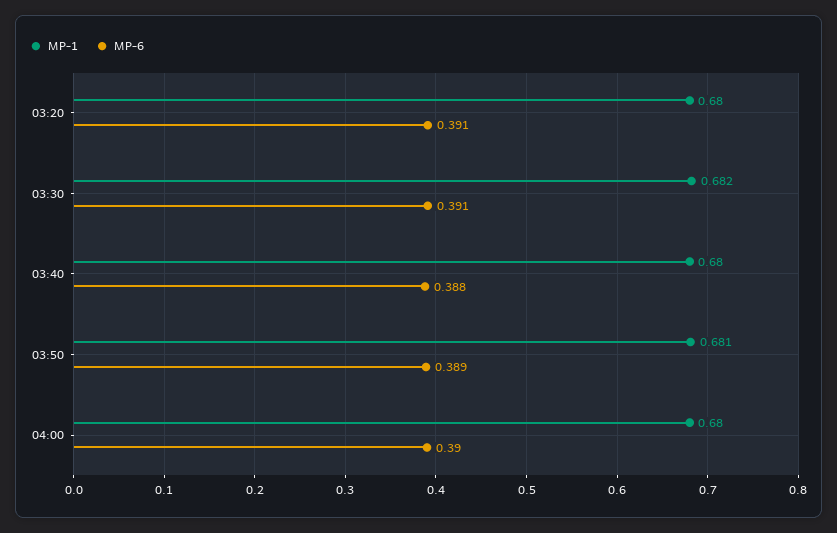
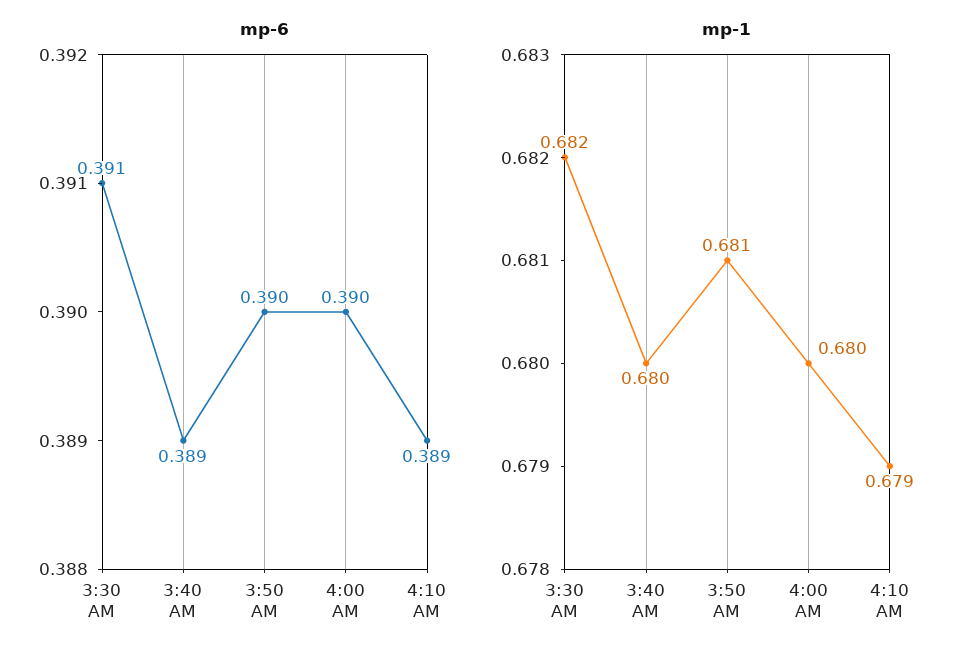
MP-1, 03:20: 0.68 -> none
MP-6, 03:20: 0.391 -> none
MP-6, 03:40: 0.388 -> 0.389
MP-6, 03:50: 0.389 -> 0.39
MP-6, 4:10 AM: none -> 0.389
MP-1, 4:10 AM: none -> 0.679

